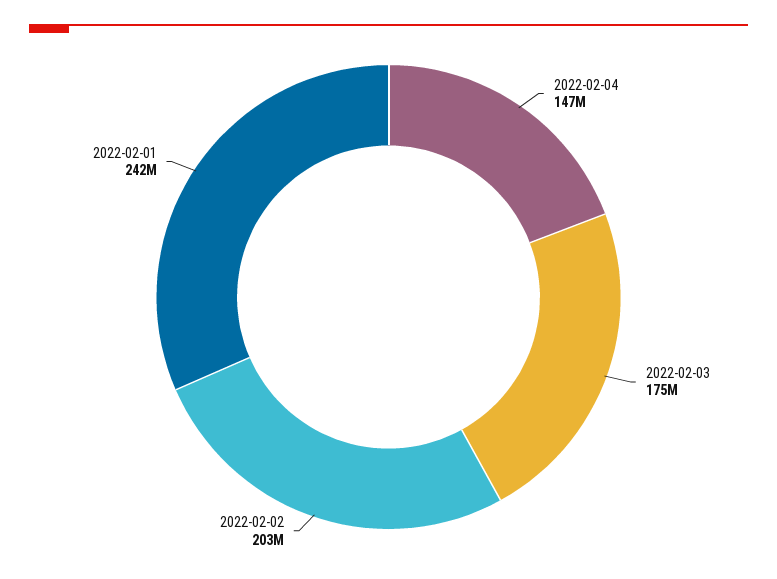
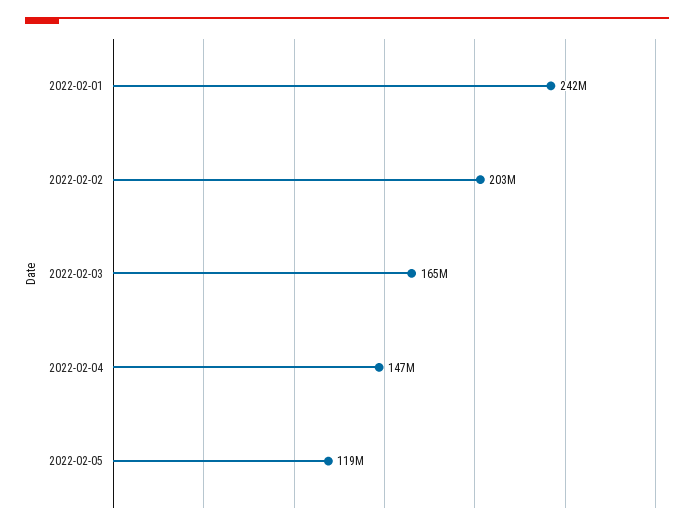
2022-02-03: 175000000 -> 165000000
2022-02-05: none -> 119000000

